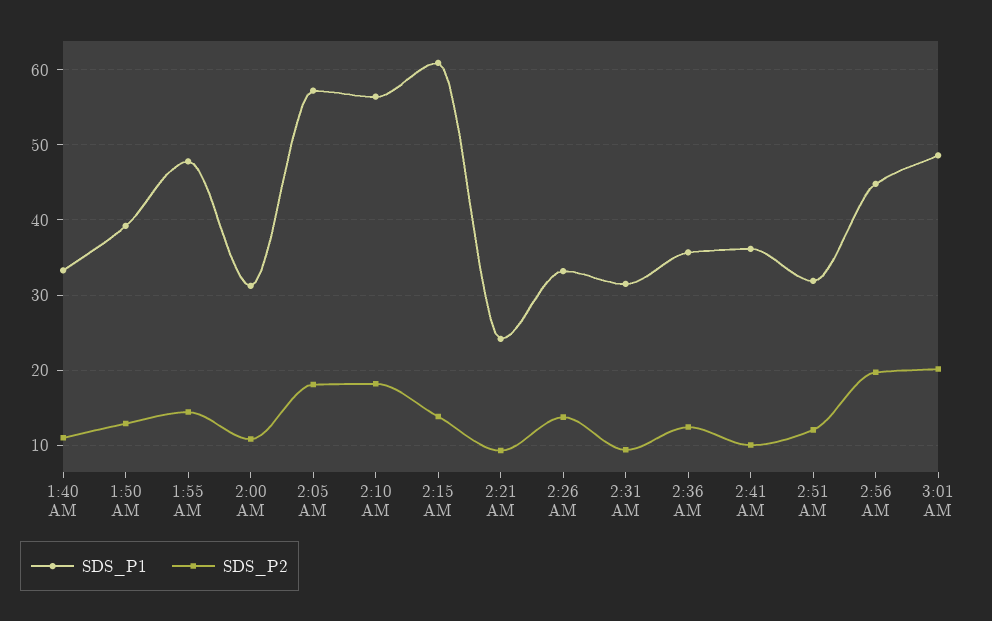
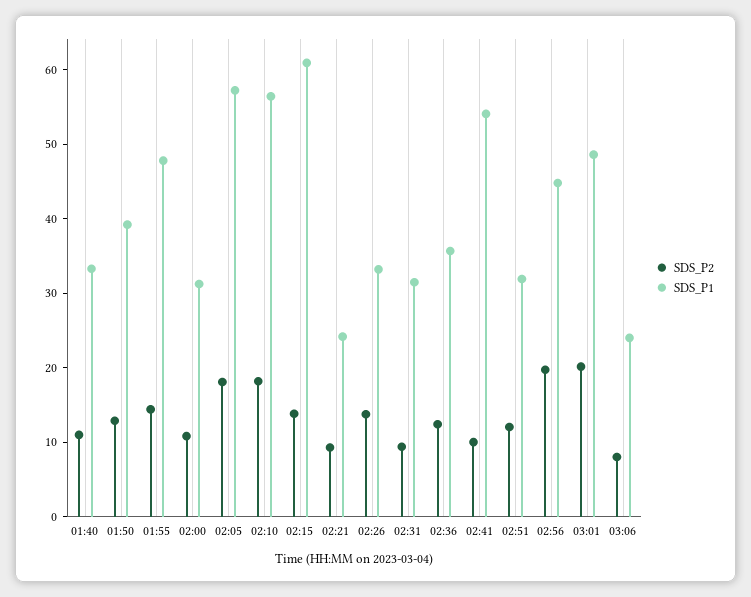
SDS_P1, 2:41 AM: 36 -> 54
SDS_P2, 03:06: none -> 8
SDS_P1, 03:06: none -> 24

